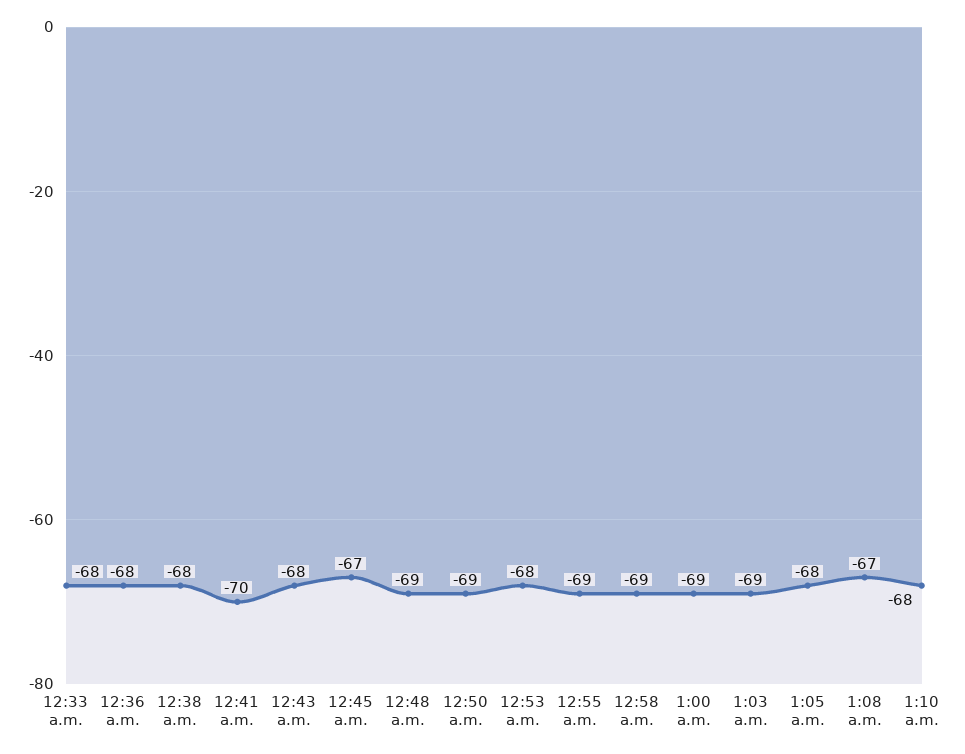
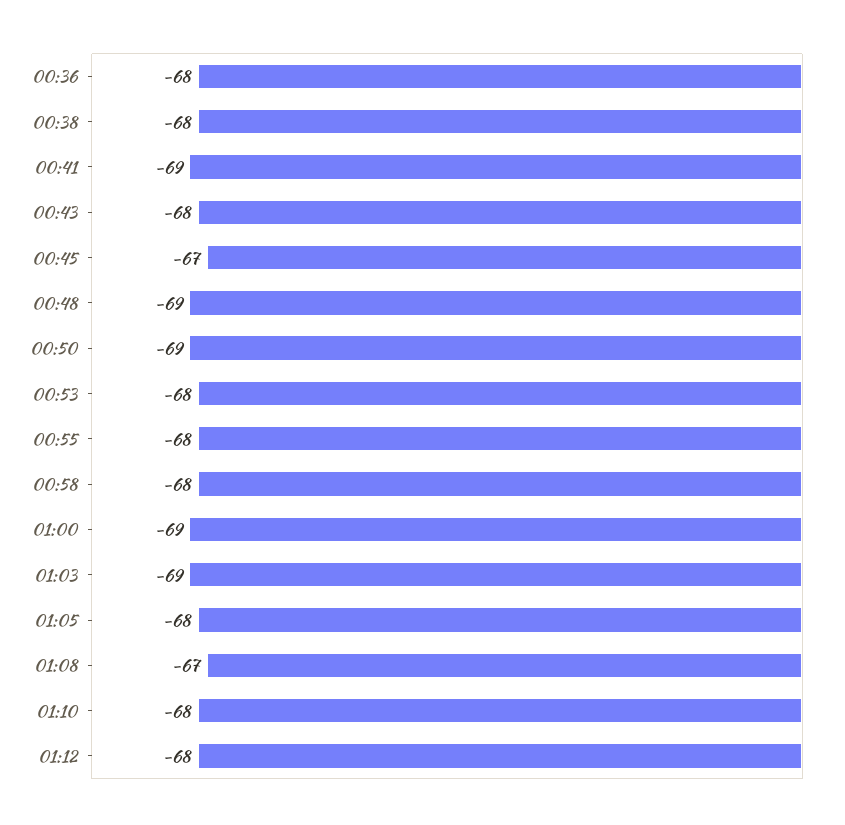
12:33 a.m.: -68 -> none
12:41 a.m.: -70 -> -69
12:55 a.m.: -69 -> -68
12:58 a.m.: -69 -> -68
01:12: none -> -68

